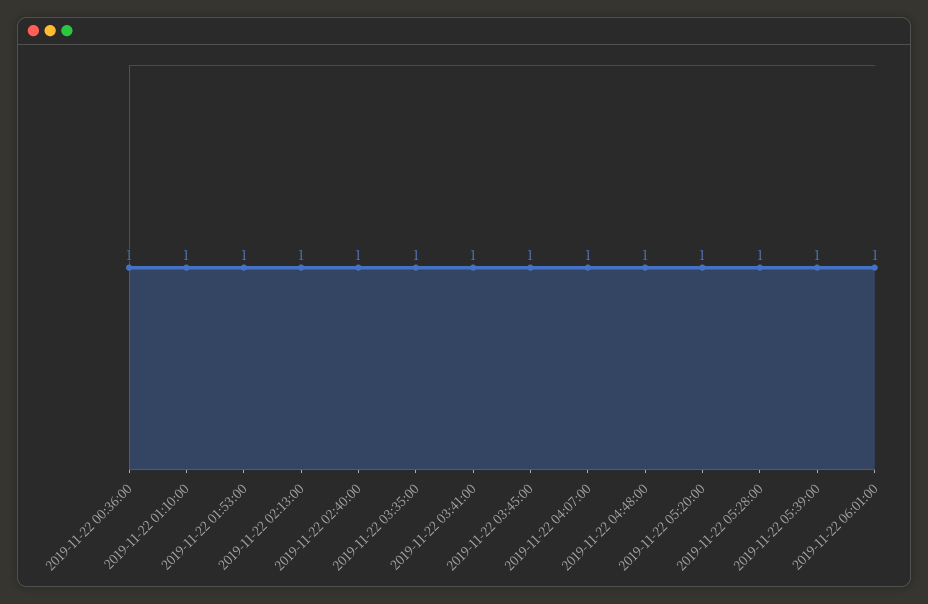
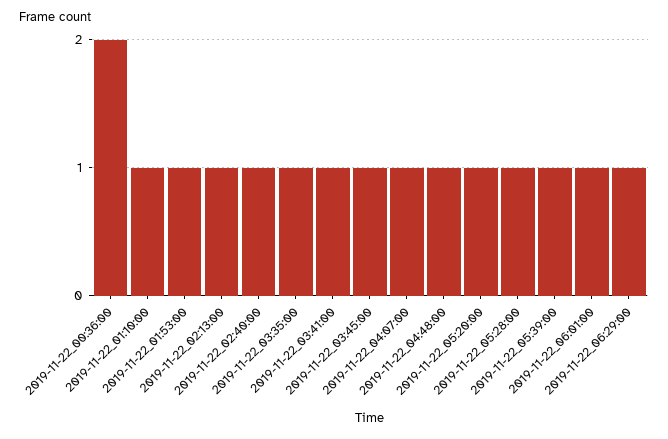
2019-11-22 00:36:00: 1 -> 2
2019-11-22_06:29:00: none -> 1

